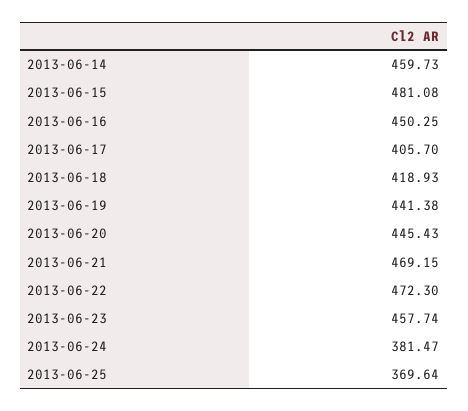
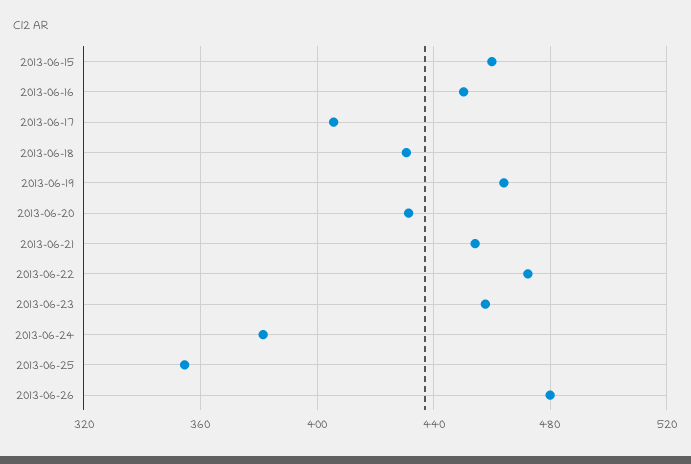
2013-06-14: 459.73 -> none
2013-06-15: 481.08 -> 460
2013-06-18: 418.93 -> 430
2013-06-19: 441.38 -> 465
2013-06-20: 445.43 -> 430
2013-06-21: 469.15 -> 455
2013-06-25: 369.64 -> 355
2013-06-26: none -> 480

